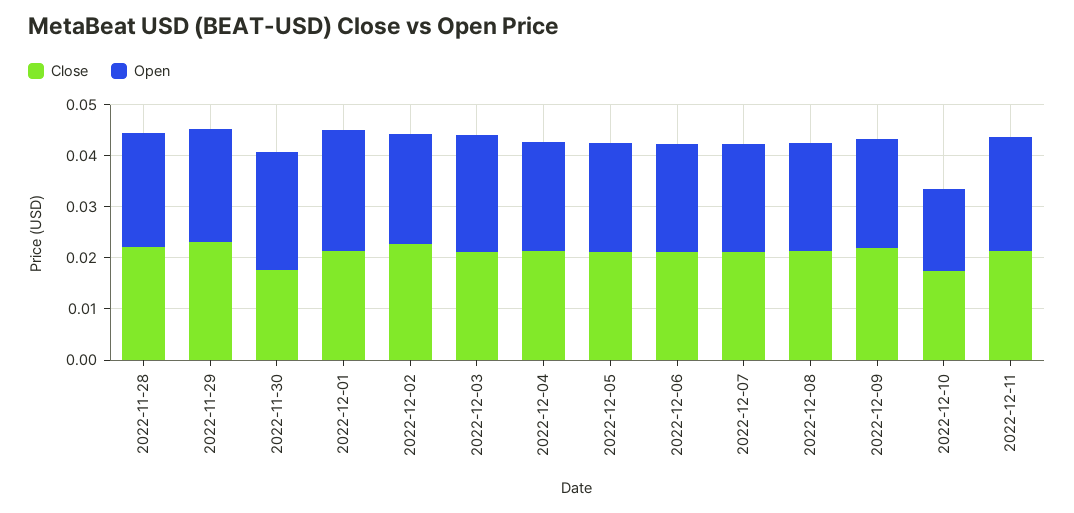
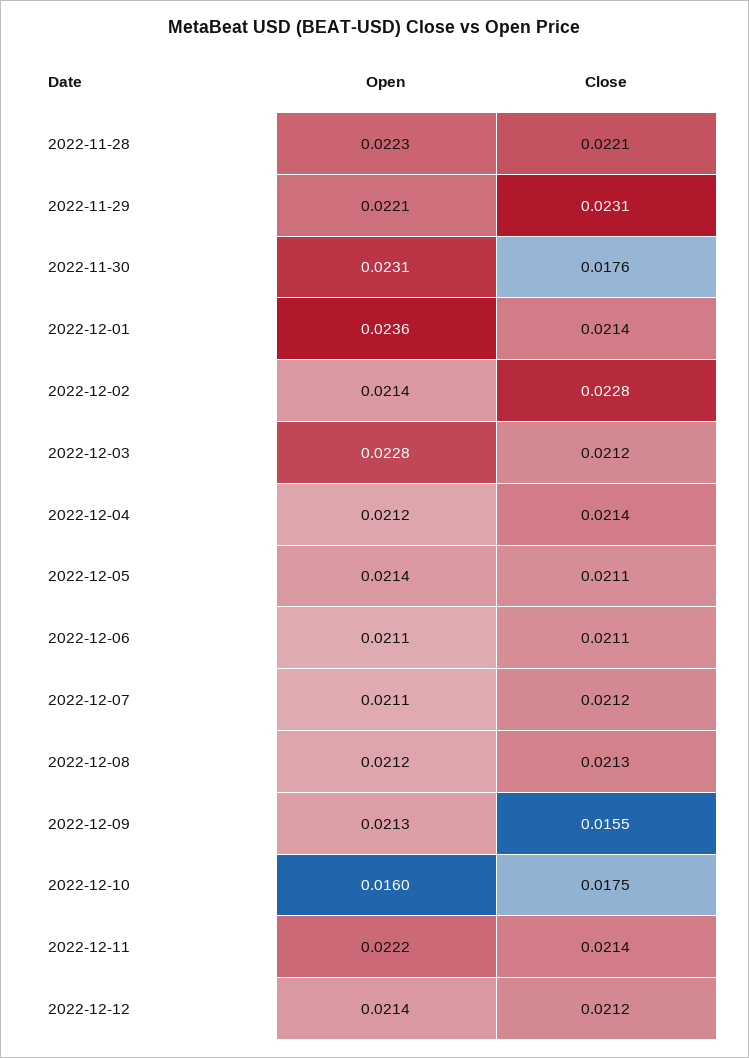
Close, 2022-12-09: 0.022 -> 0.0155
Open, 2022-12-12: none -> 0.0214
Close, 2022-12-12: none -> 0.0212

